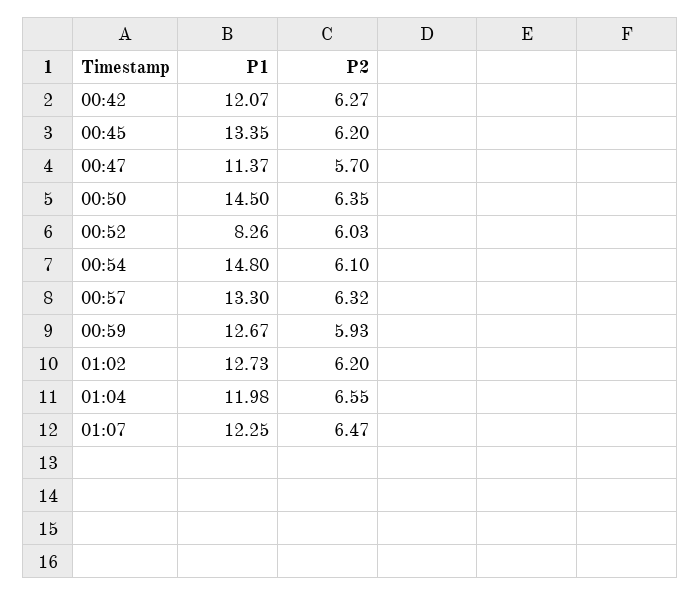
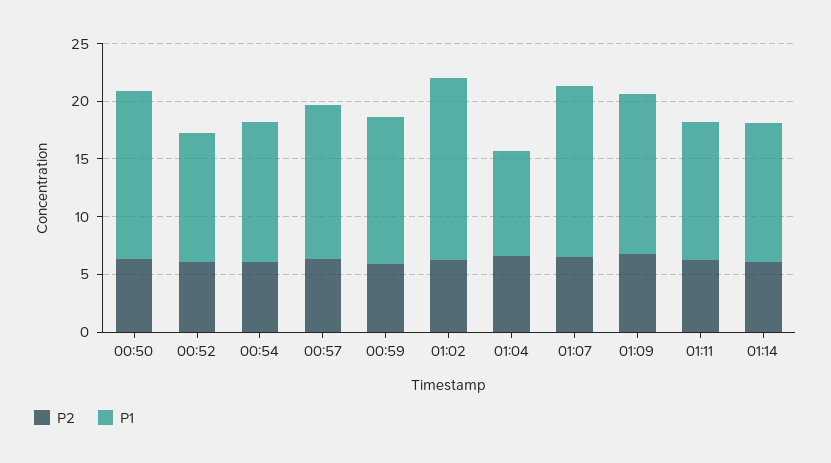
P1, 00:42: 12.07 -> none
P2, 00:42: 6.27 -> none
P1, 00:45: 13.35 -> none
P2, 00:45: 6.2 -> none
P1, 00:47: 11.37 -> none
P2, 00:47: 5.7 -> none
P1, 00:52: 8.26 -> 11
P1, 00:54: 14.8 -> 12
P1, 01:02: 12.73 -> 16
P1, 01:04: 11.98 -> 9
P1, 01:07: 12.25 -> 15
P2, 01:09: none -> 7
P1, 01:09: none -> 14
P2, 01:11: none -> 6
P1, 01:11: none -> 12
P2, 01:14: none -> 6
P1, 01:14: none -> 12

